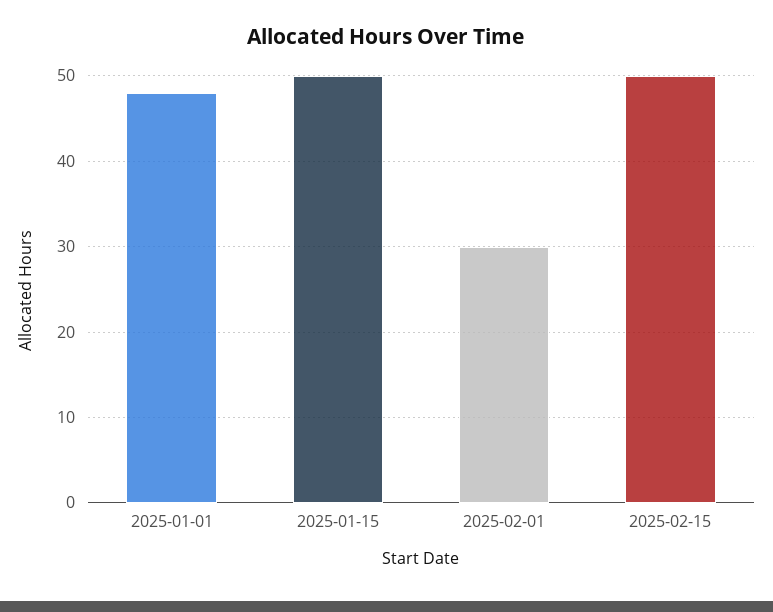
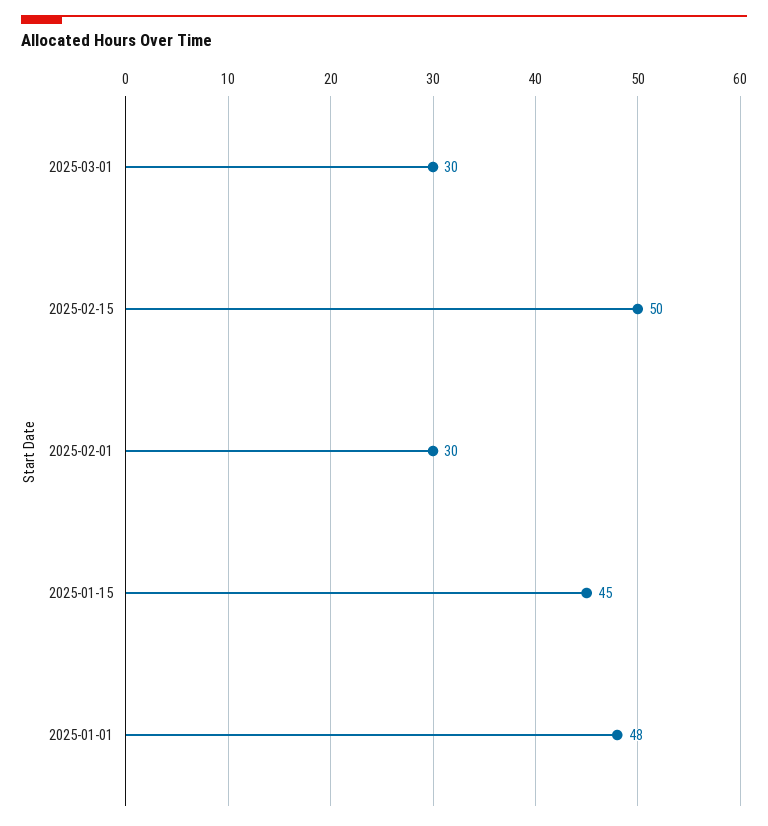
2025-01-15: 50 -> 45
2025-03-01: none -> 30

